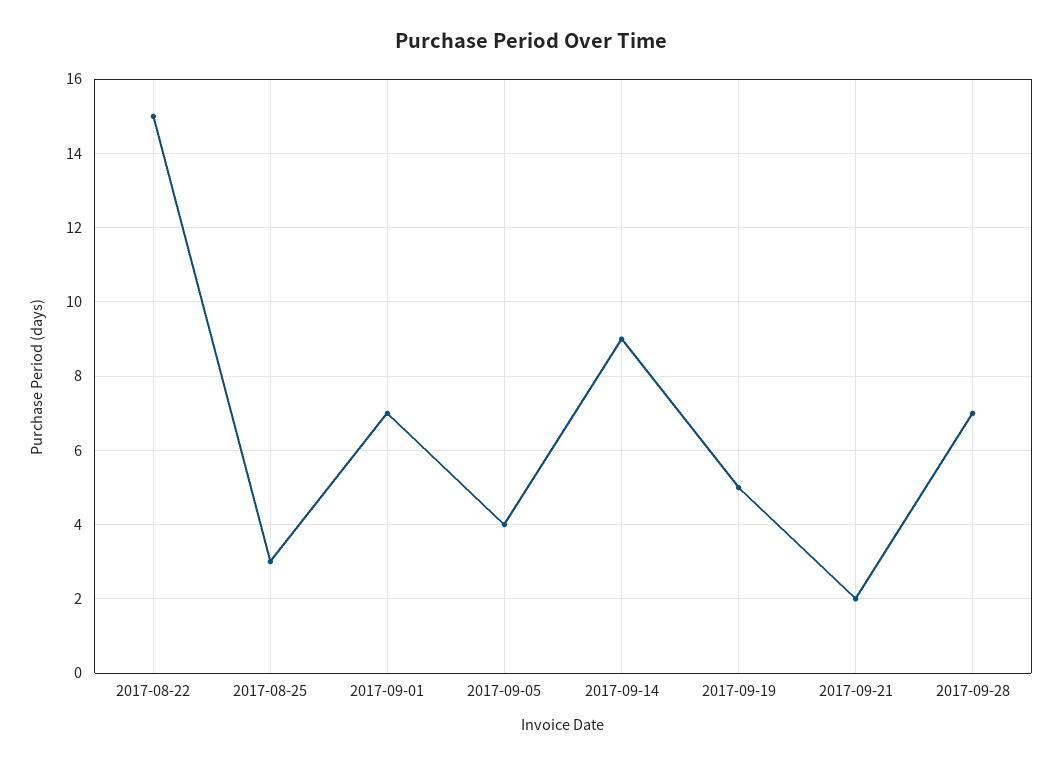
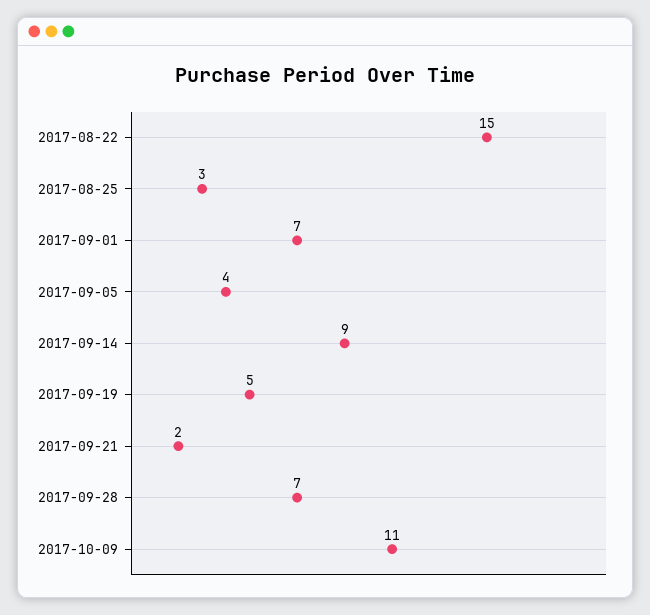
2017-10-09: none -> 11

